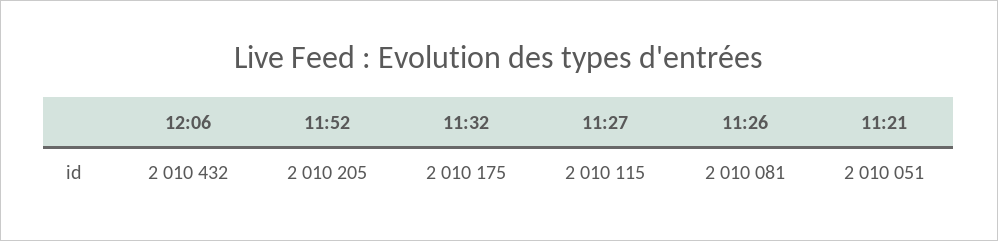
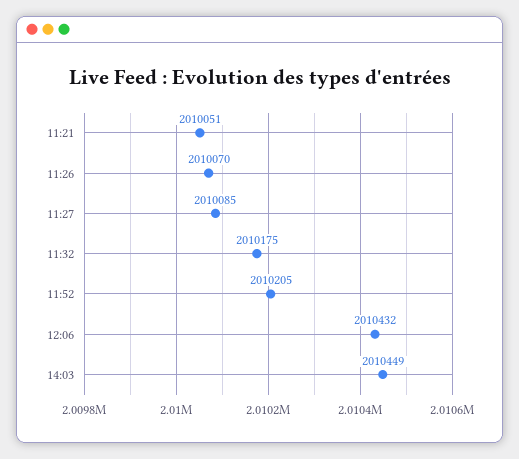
11:27: 2010115 -> 2010085
11:26: 2010081 -> 2010070
14:03: none -> 2010449

